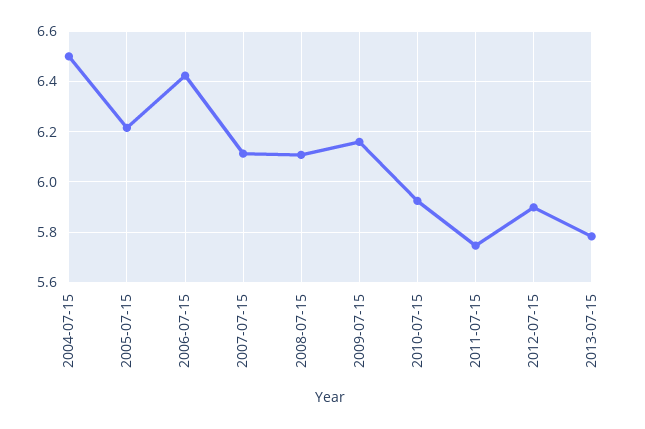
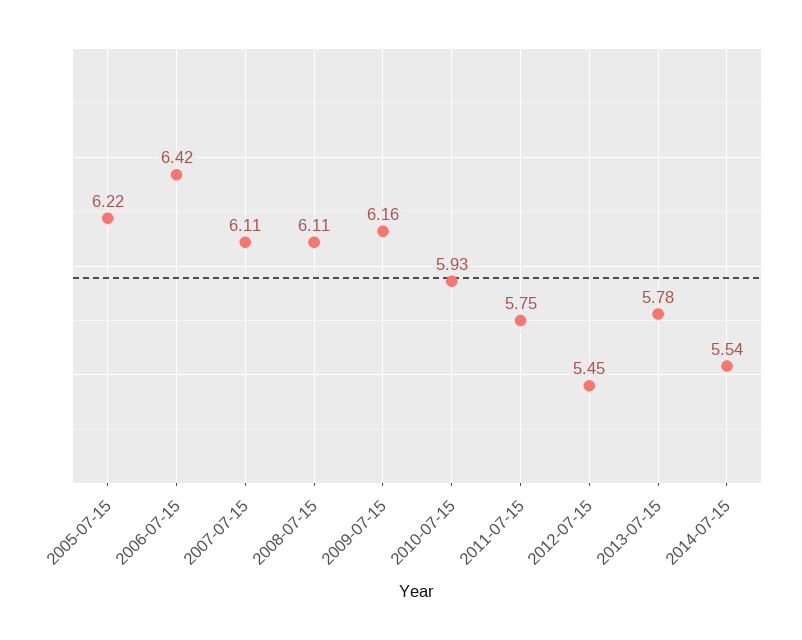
2004-07-15: 6.5 -> none
2012-07-15: 5.9 -> 5.45
2014-07-15: none -> 5.54

